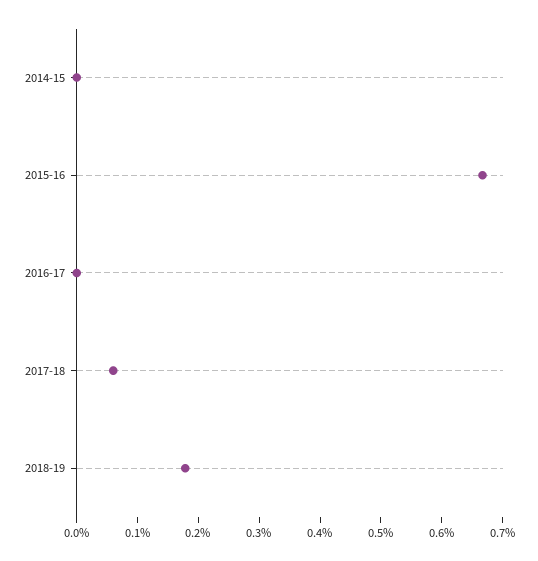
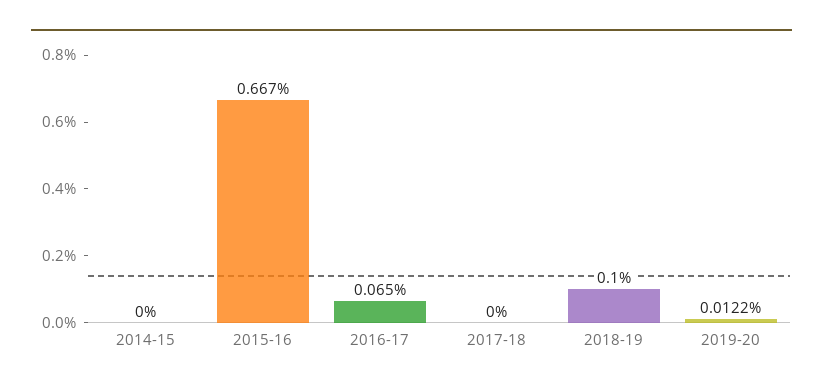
2016-17: 0 -> 0.065
2017-18: 0.06 -> 0
2018-19: 0.18 -> 0.1
2019-20: none -> 0.0122

